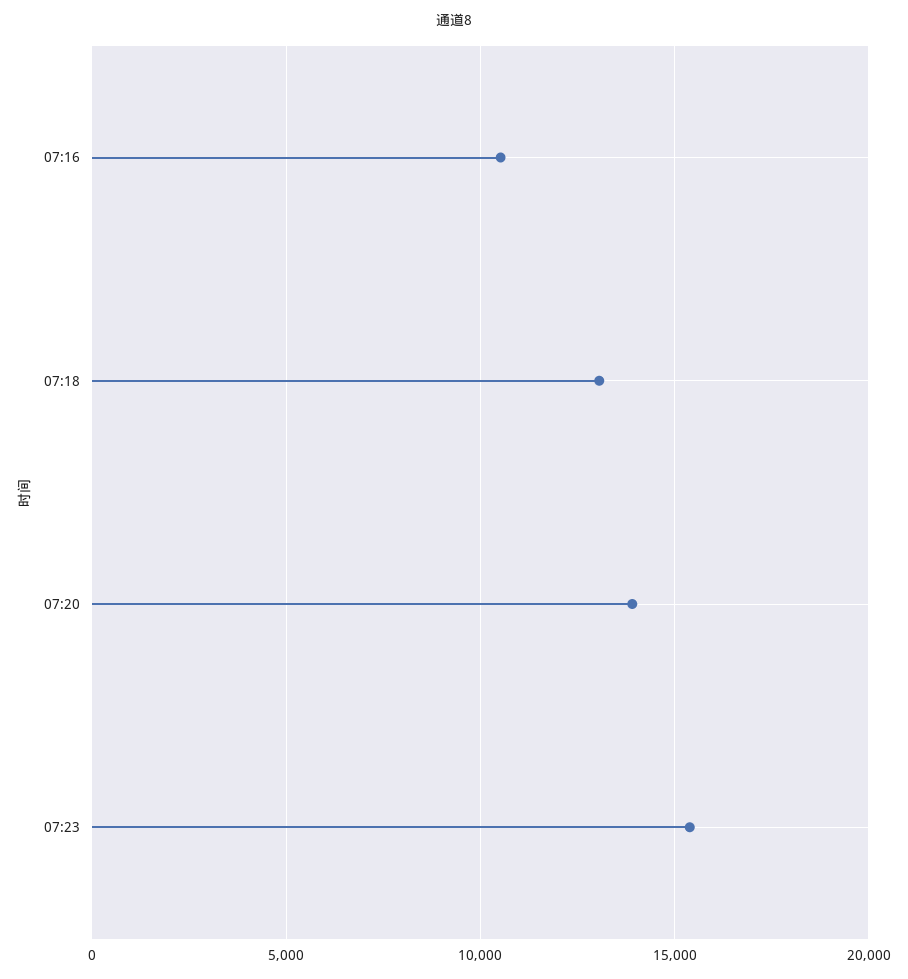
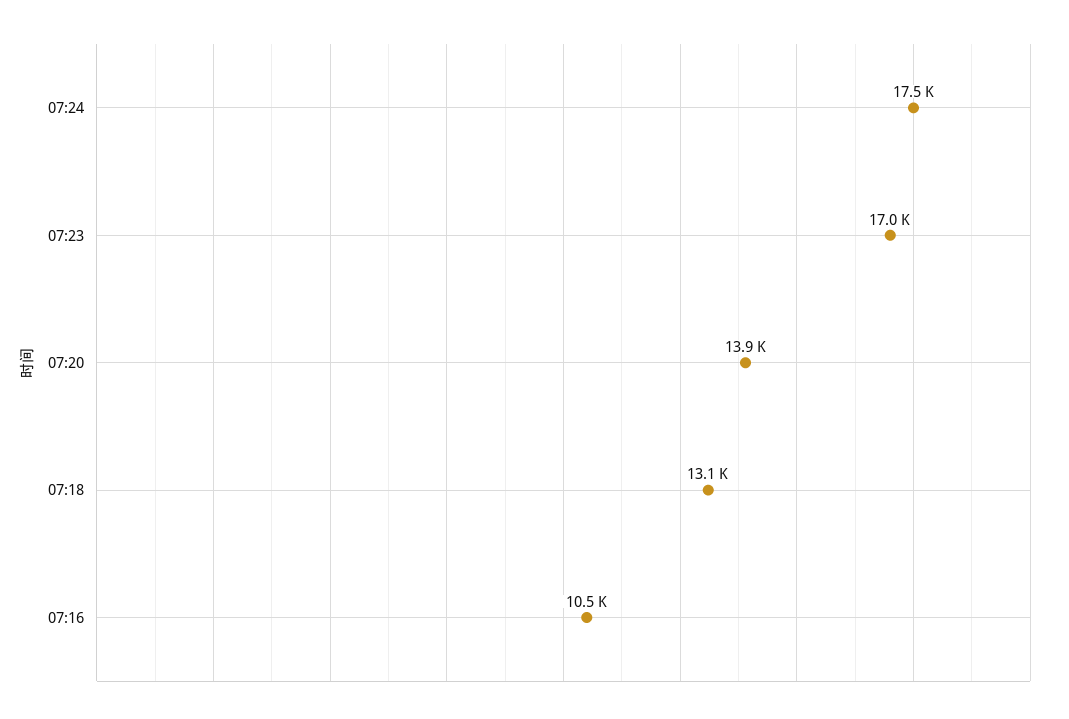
07:23: 15500 -> 17000
07:24: none -> 17500

